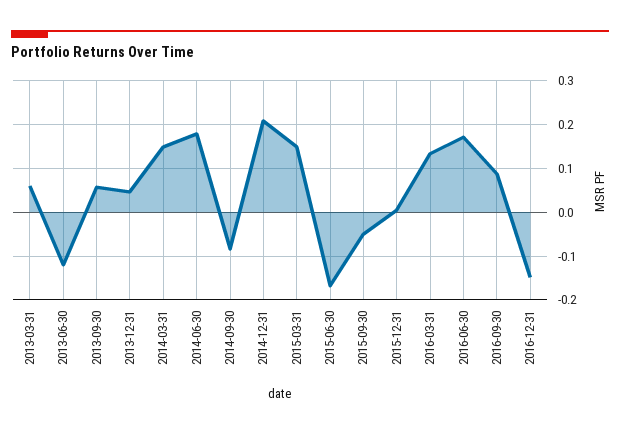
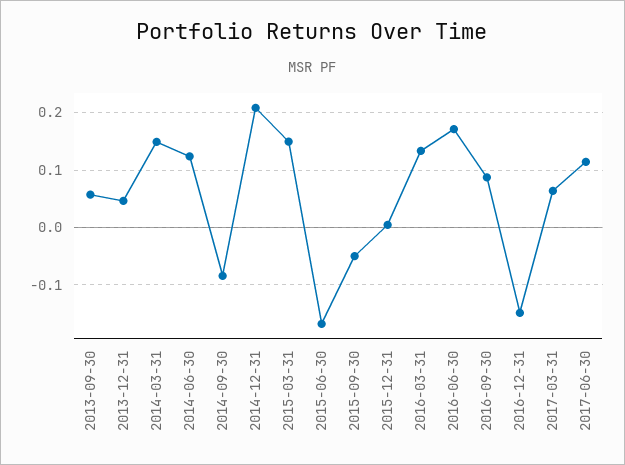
2013-03-31: 0.06 -> none
2013-06-30: -0.12 -> none
2014-06-30: 0.18 -> 0.12
2017-03-31: none -> 0.06
2017-06-30: none -> 0.12

